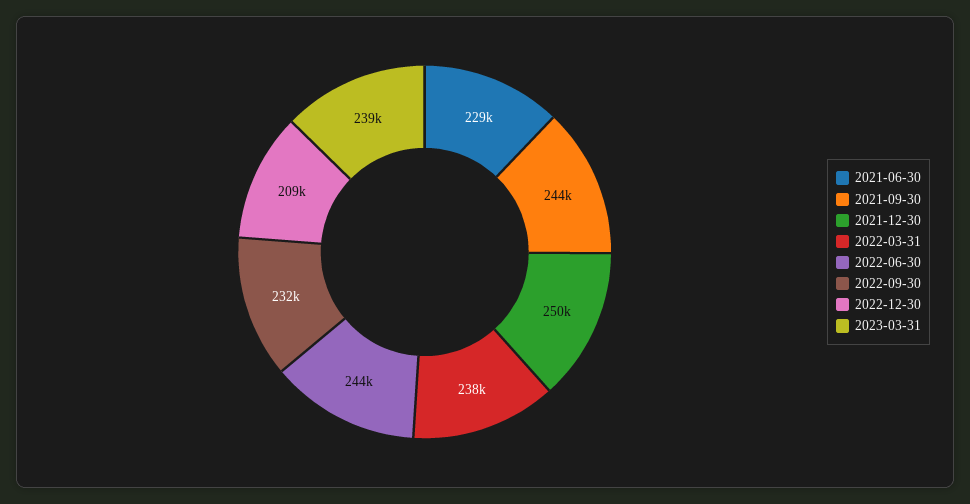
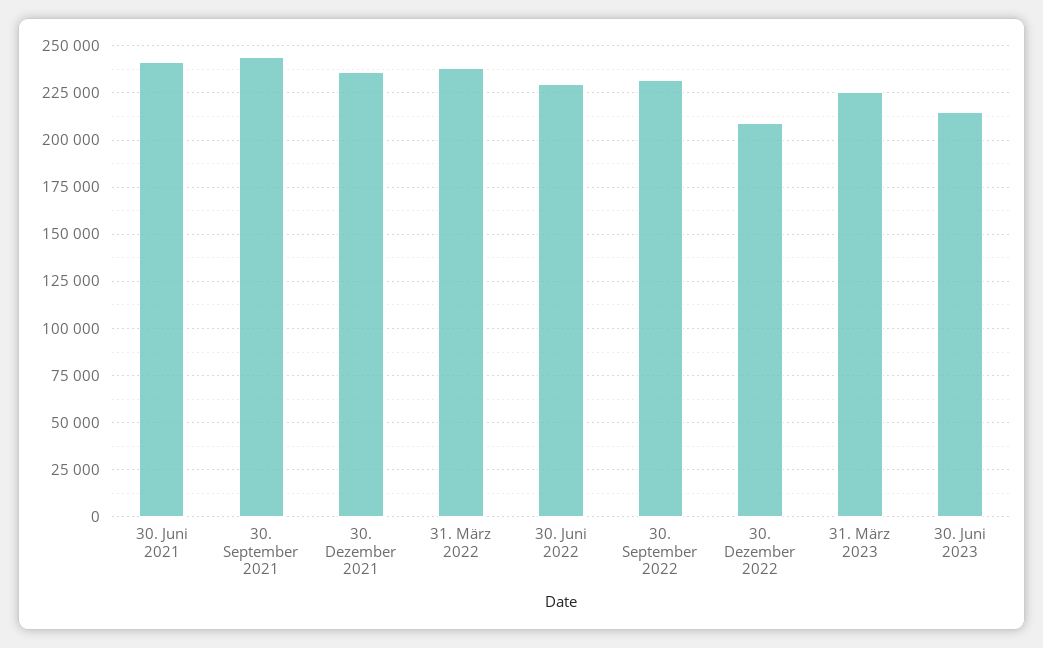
2021-06-30: 229000 -> 240000
2021-12-30: 250000 -> 235000
2022-06-30: 244000 -> 230000
2023-03-31: 239000 -> 225000
30. Juni 2023: none -> 215000

